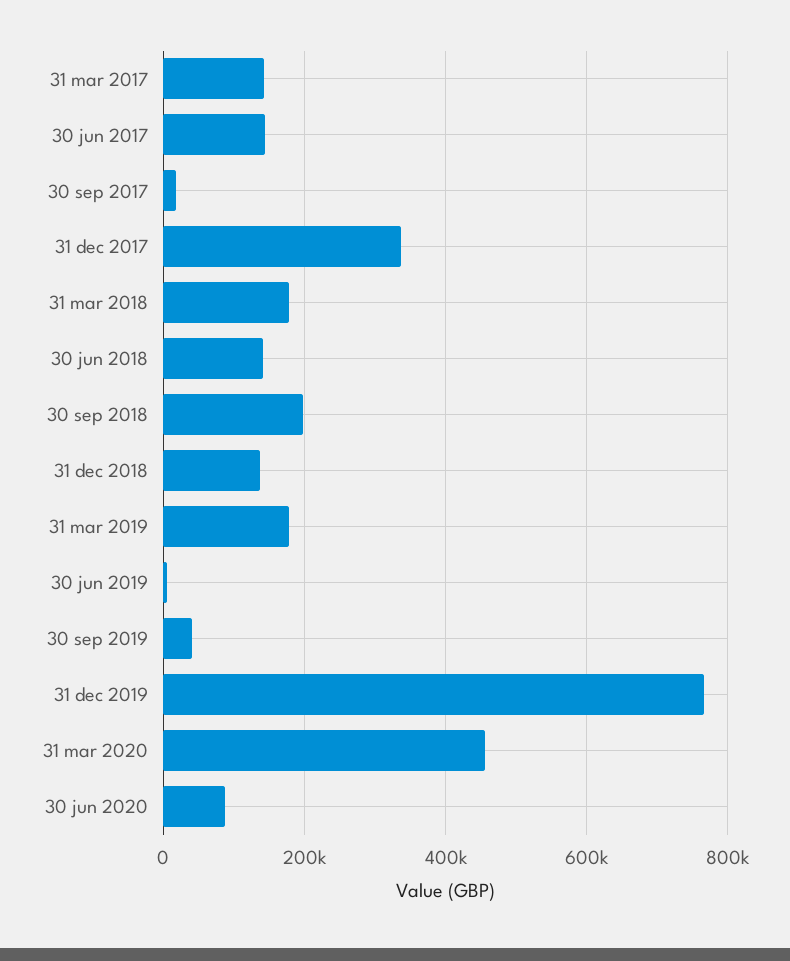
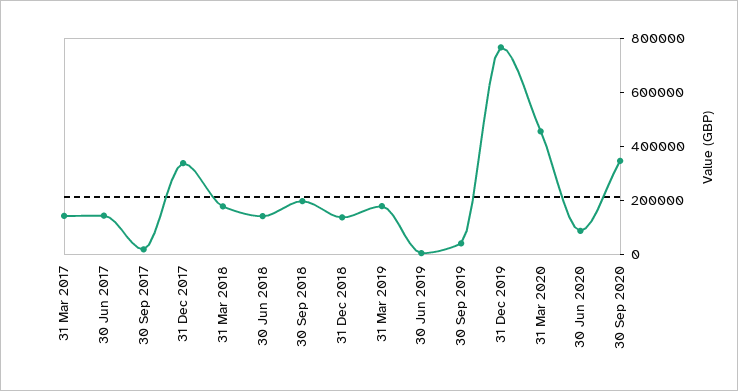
30 Sep 2020: none -> 350000

